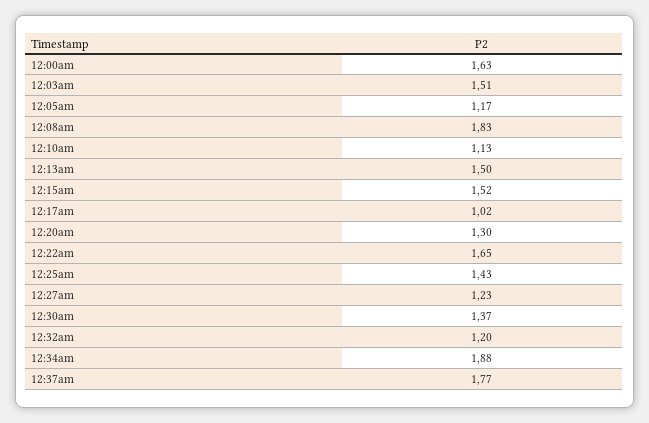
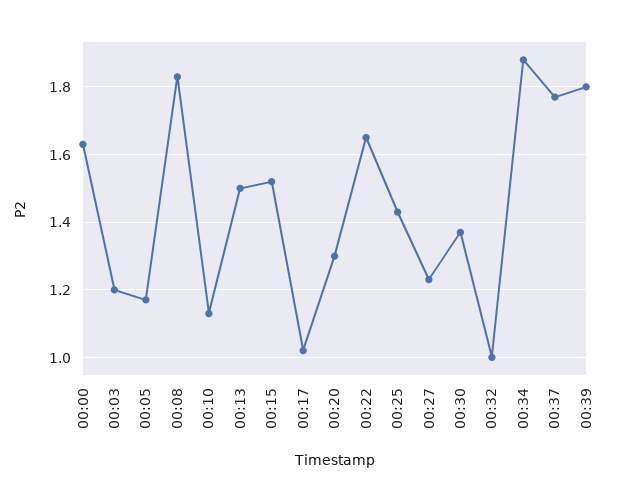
12:03am: 1.51 -> 1.2
12:32am: 1.2 -> 1
00:39: none -> 1.8

